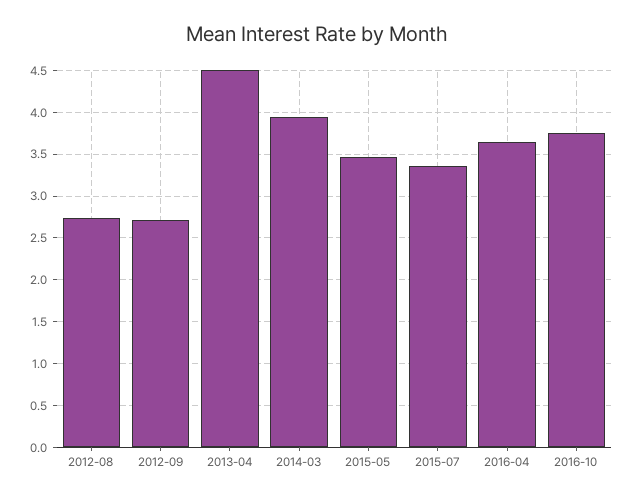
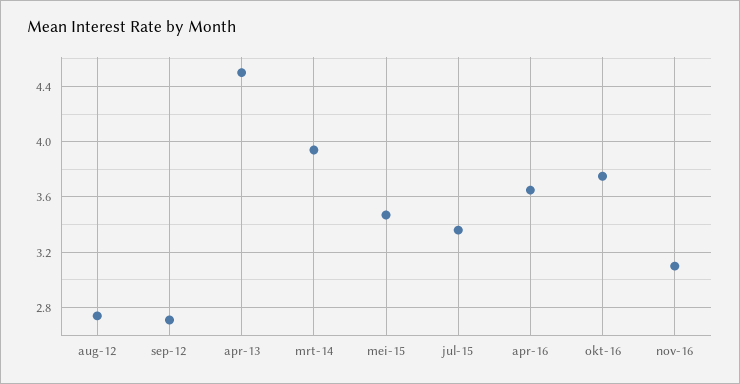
nov-16: none -> 3.1

